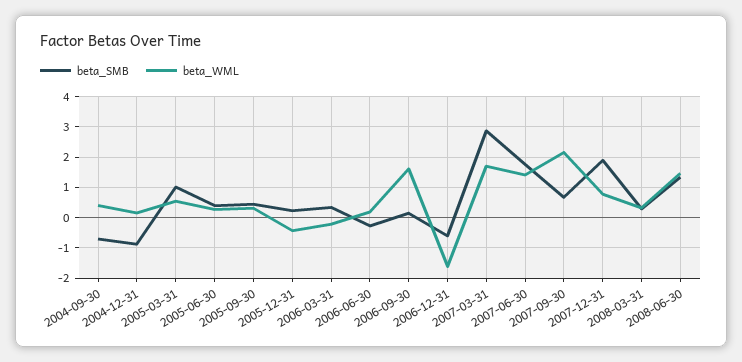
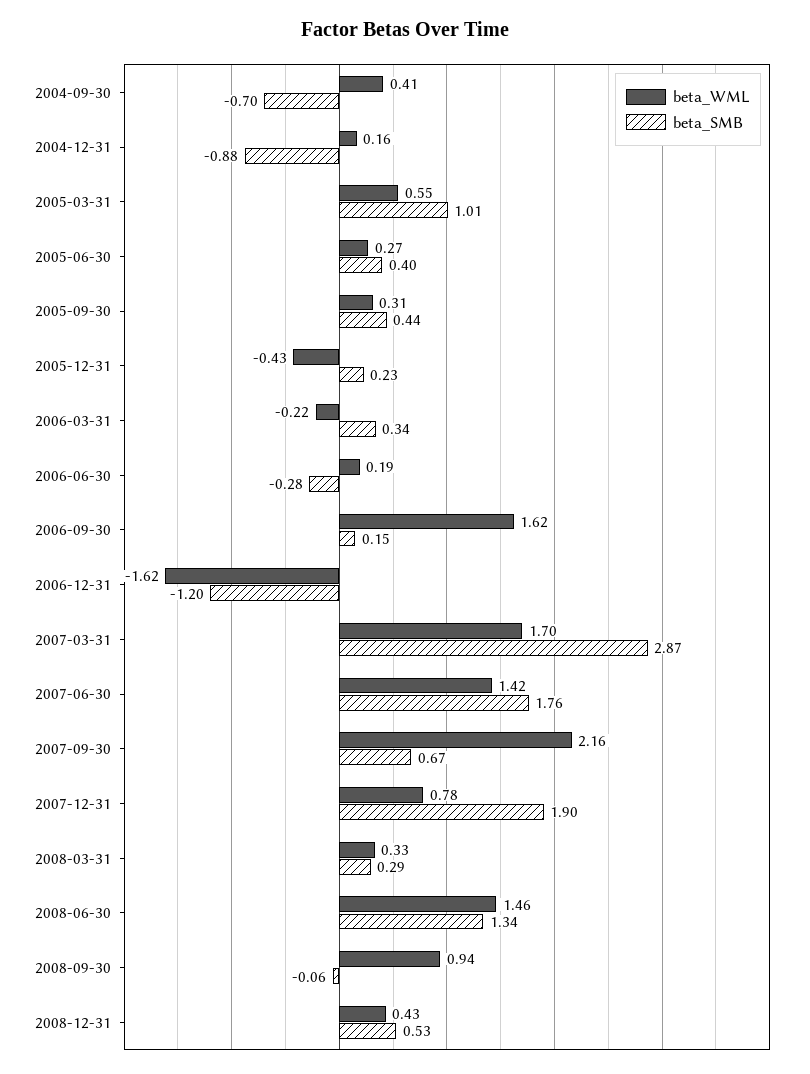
beta_SMB, 2006-12-31: -0.6 -> -1.2
beta_WML, 2008-09-30: none -> 0.94
beta_SMB, 2008-09-30: none -> -0.06
beta_WML, 2008-12-31: none -> 0.43
beta_SMB, 2008-12-31: none -> 0.53

